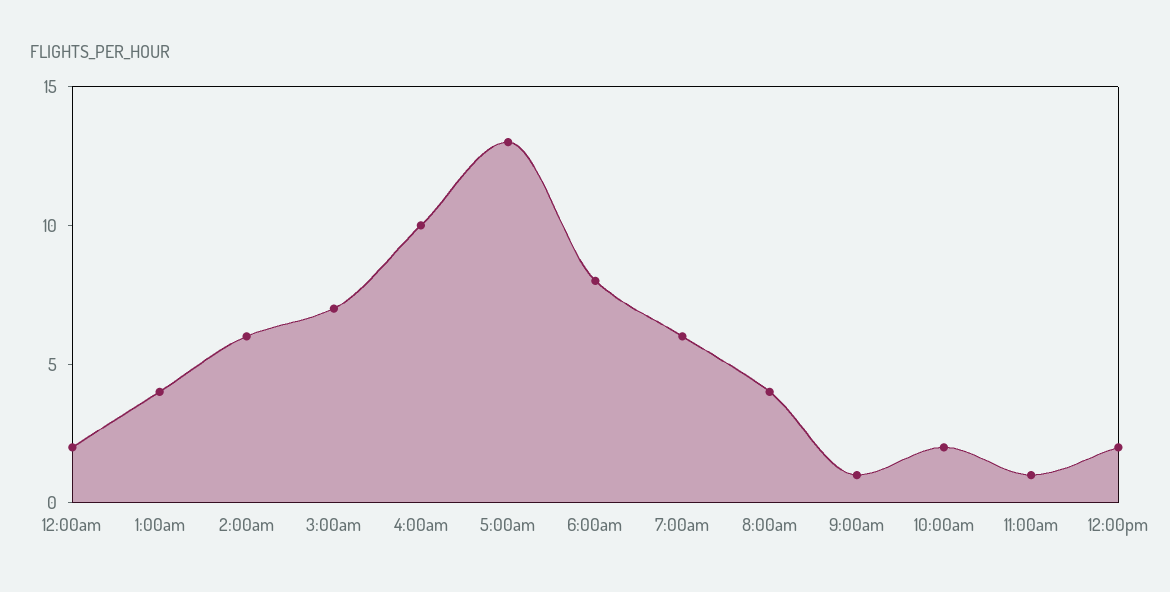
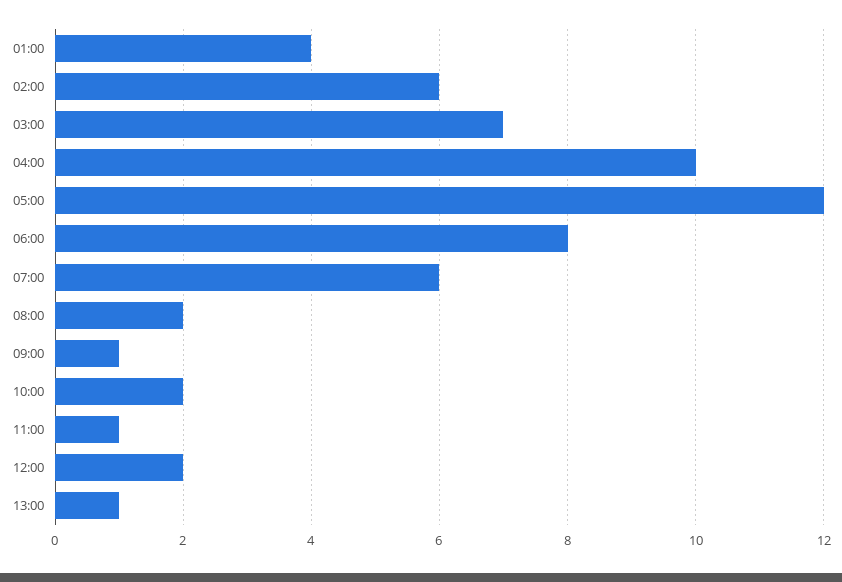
12:00am: 2 -> none
5:00am: 13 -> 12
8:00am: 4 -> 2
13:00: none -> 1

